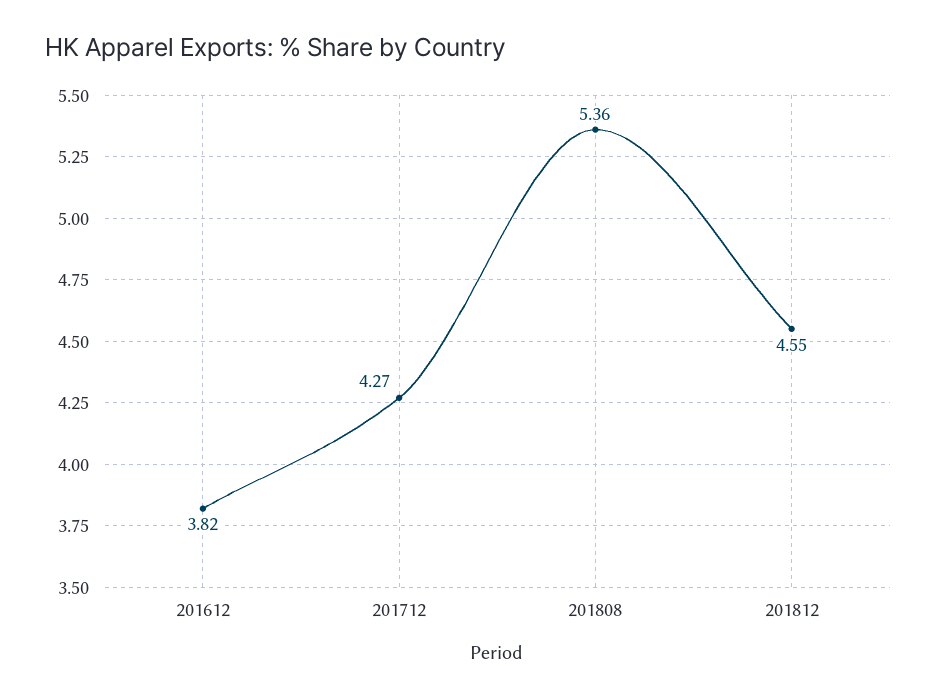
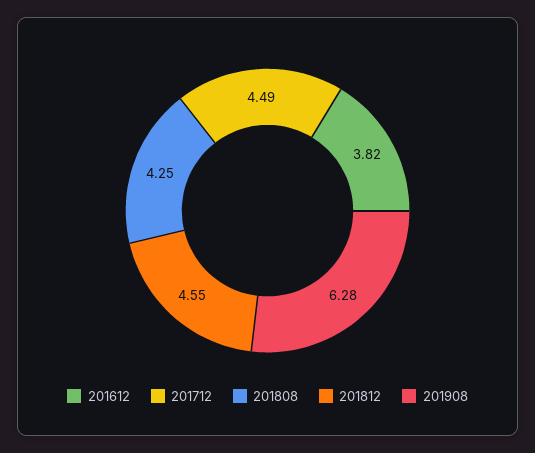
201712: 4.27 -> 4.49
201808: 5.36 -> 4.25
201908: none -> 6.28

